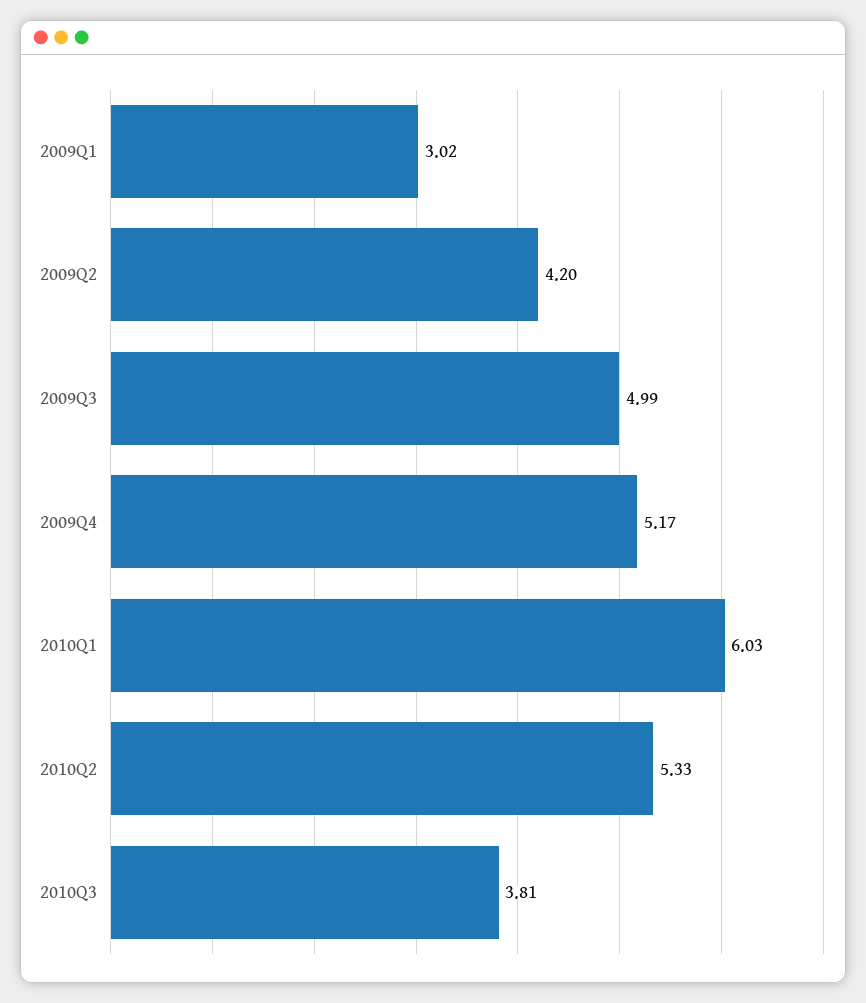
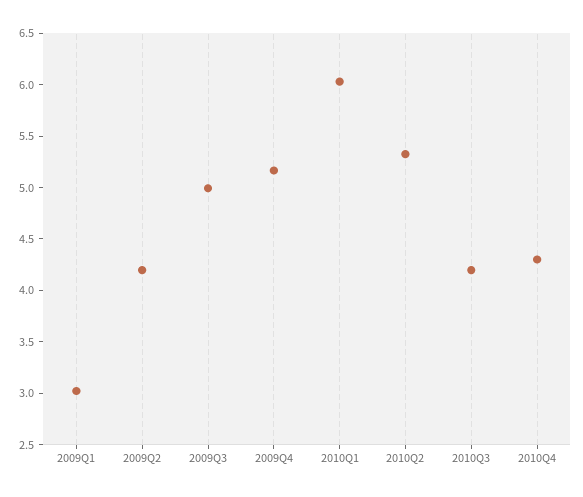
2010Q3: 3.81 -> 4.2
2010Q4: none -> 4.3

